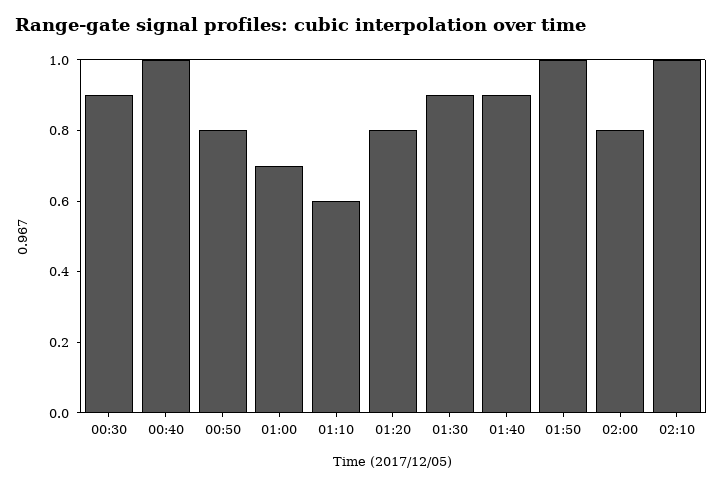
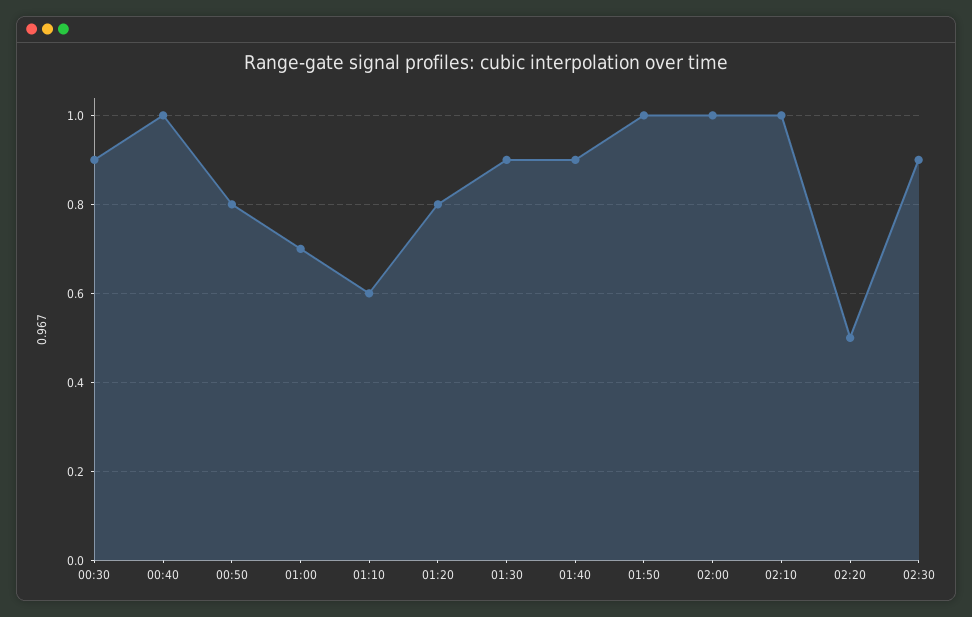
02:00: 0.8 -> 1
02:20: none -> 0.5
02:30: none -> 0.9

